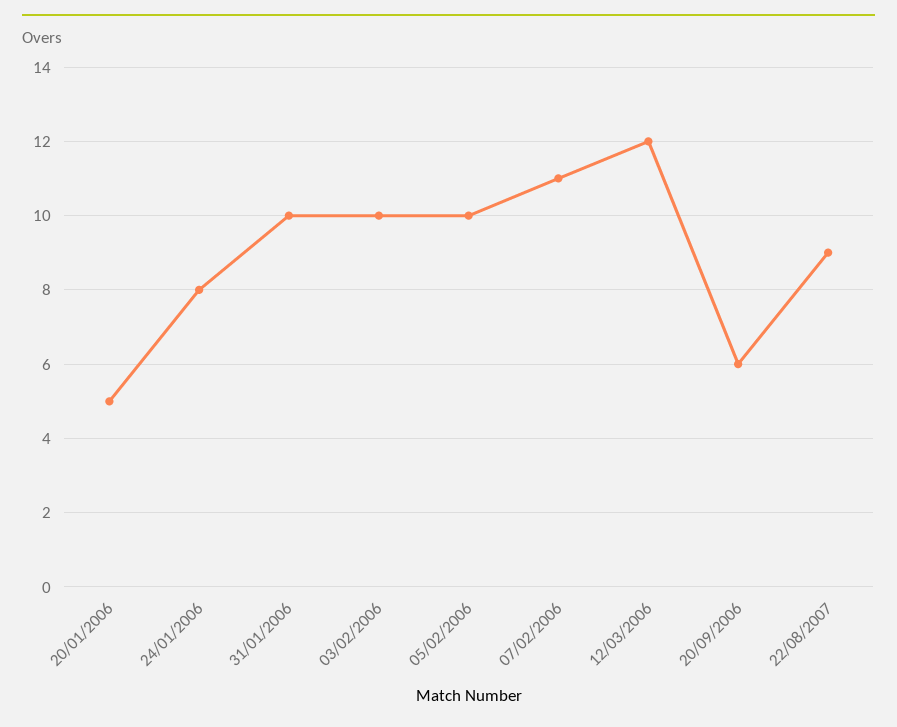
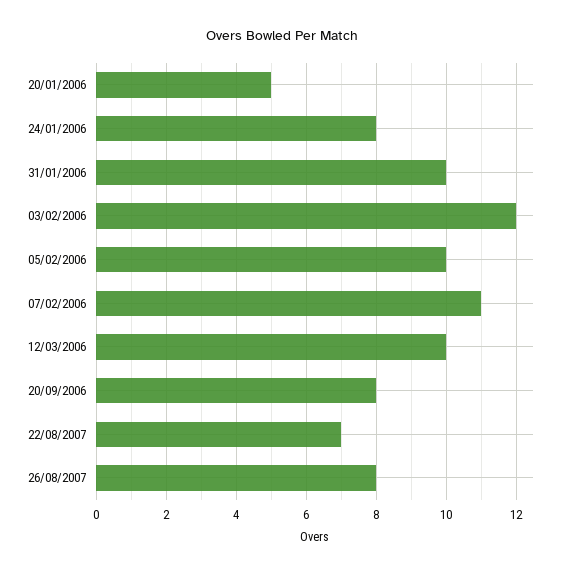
03/02/2006: 10 -> 12
12/03/2006: 12 -> 10
20/09/2006: 6 -> 8
22/08/2007: 9 -> 7
26/08/2007: none -> 8

